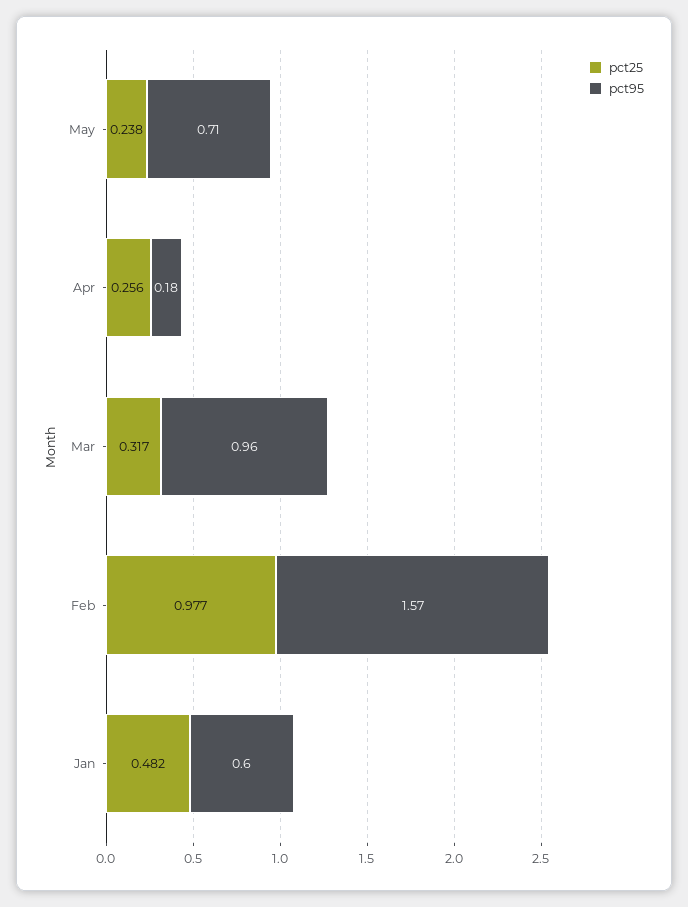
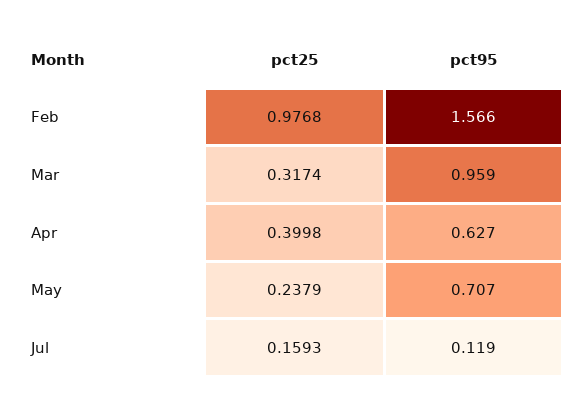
pct25, Apr: 0.256 -> 0.3998
pct95, Apr: 0.18 -> 0.627
pct25, Jan: 0.482 -> none
pct95, Jan: 0.6 -> none
pct25, Jul: none -> 0.1593
pct95, Jul: none -> 0.119

